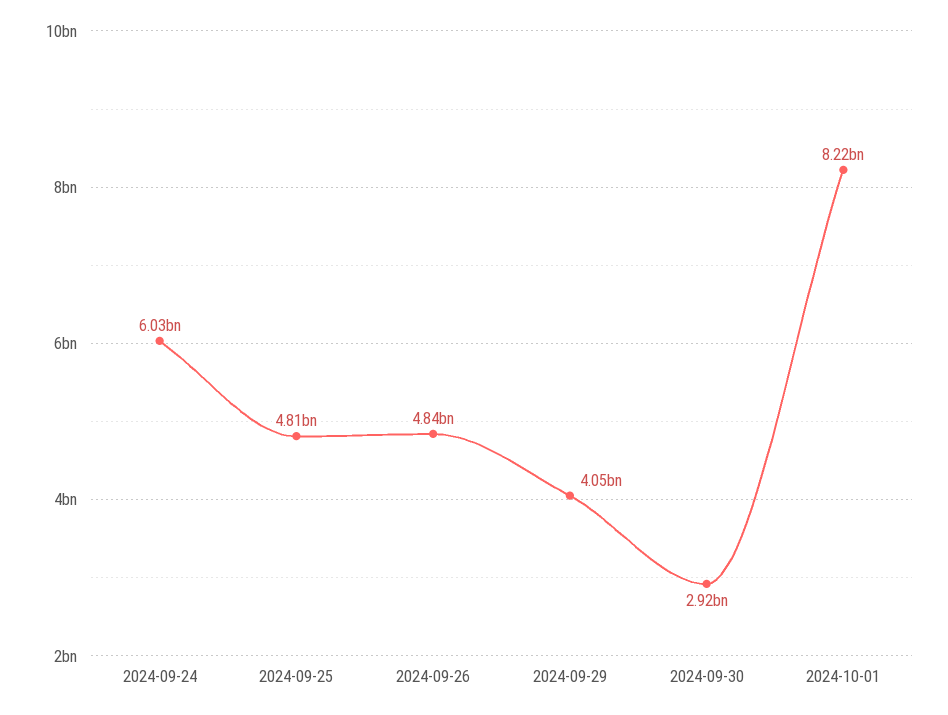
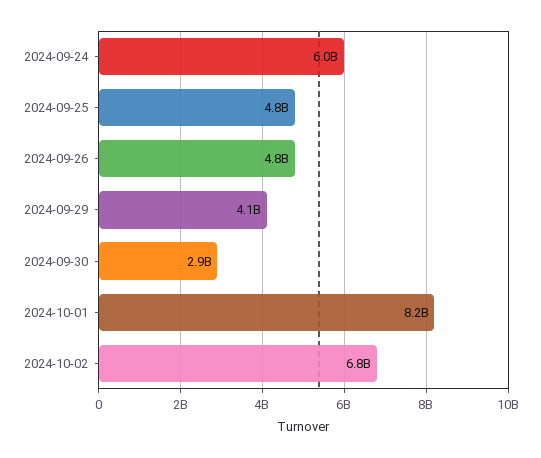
2024-10-02: none -> 6800000000

